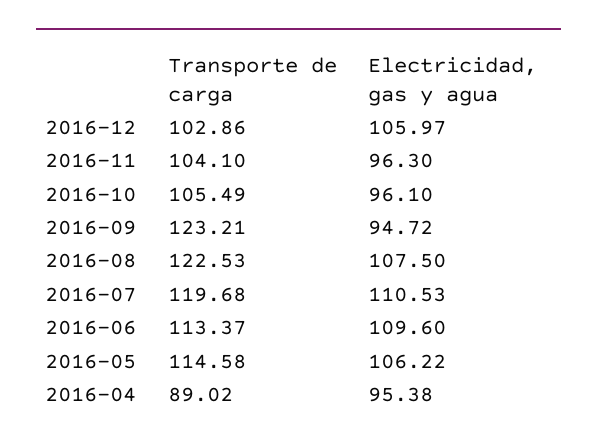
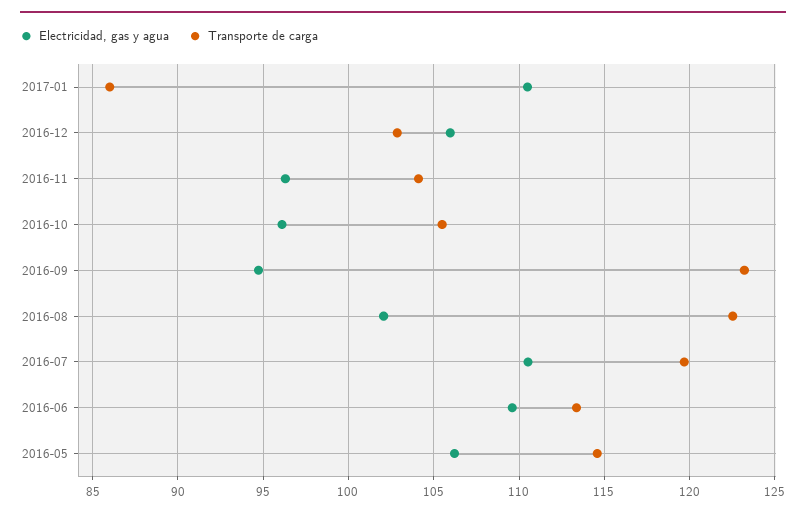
Electricidad, gas y agua, 2016-08: 107.5 -> 102
Transporte de carga, 2016-04: 89.02 -> none
Electricidad, gas y agua, 2016-04: 95.38 -> none
Electricidad, gas y agua, 2017-01: none -> 110.5
Transporte de carga, 2017-01: none -> 86

